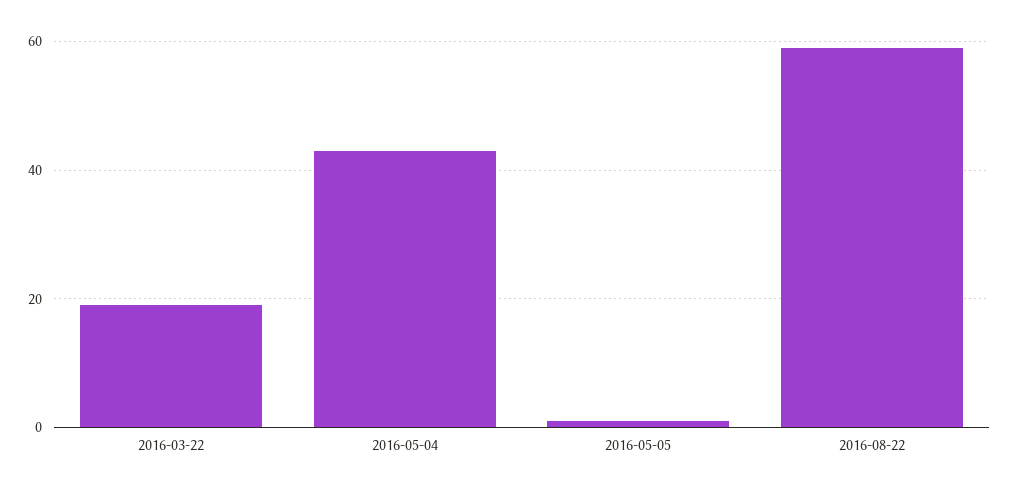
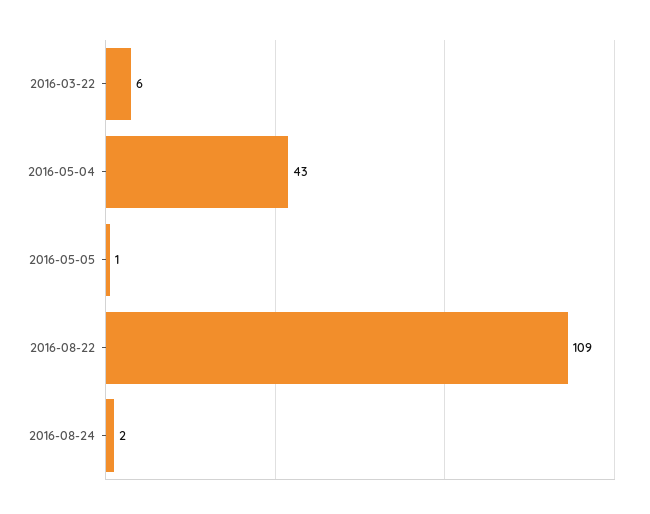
2016-03-22: 20 -> 6
2016-08-22: 60 -> 109
2016-08-24: none -> 2

